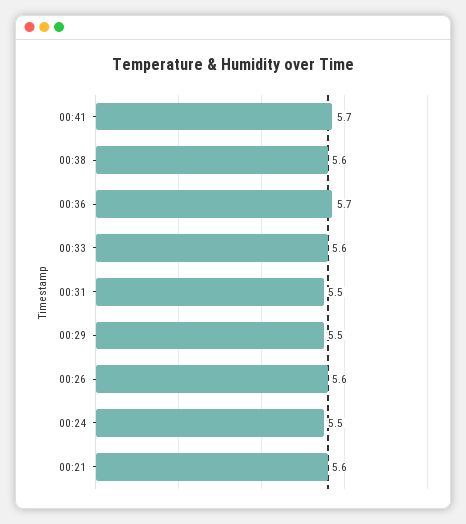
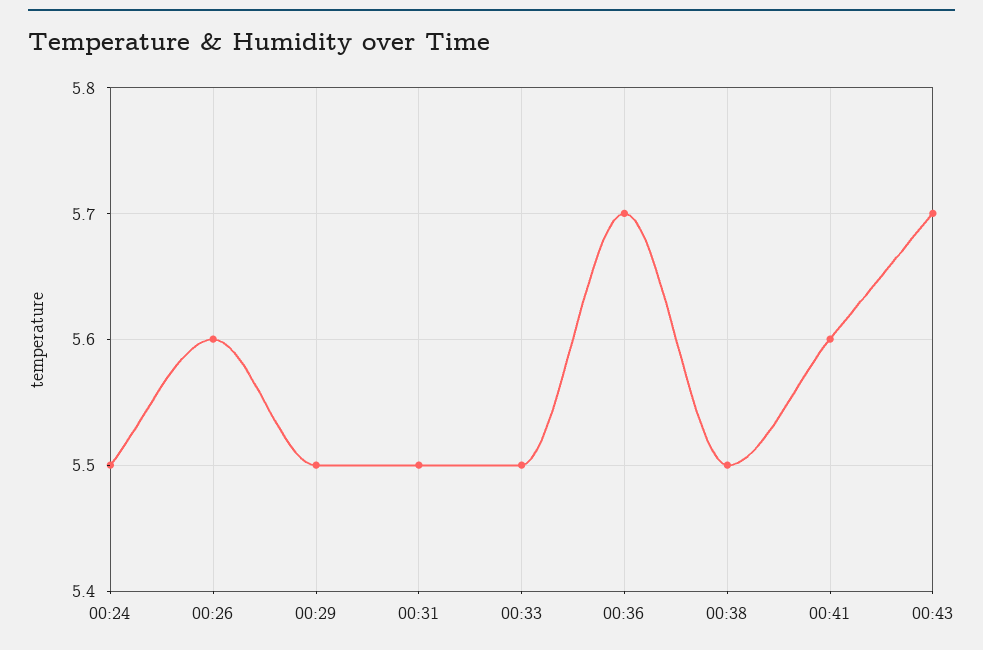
00:41: 5.7 -> 5.6
00:38: 5.6 -> 5.5
00:33: 5.6 -> 5.5
00:21: 5.6 -> none
00:43: none -> 5.7

